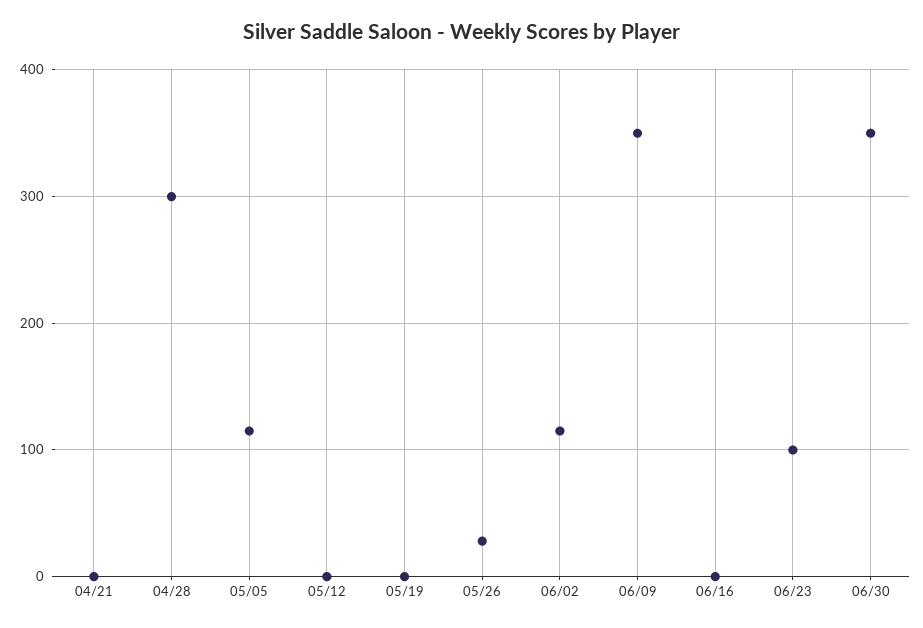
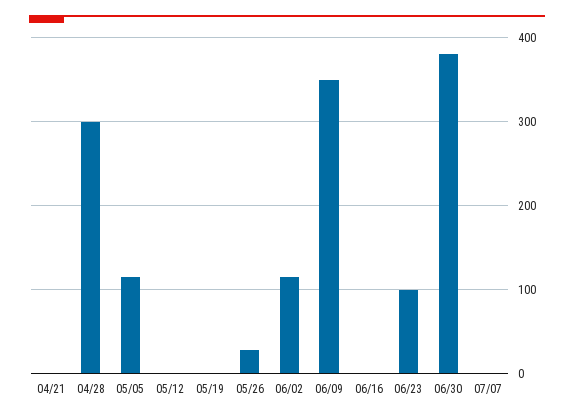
06/30: 350 -> 380
07/07: none -> 0

